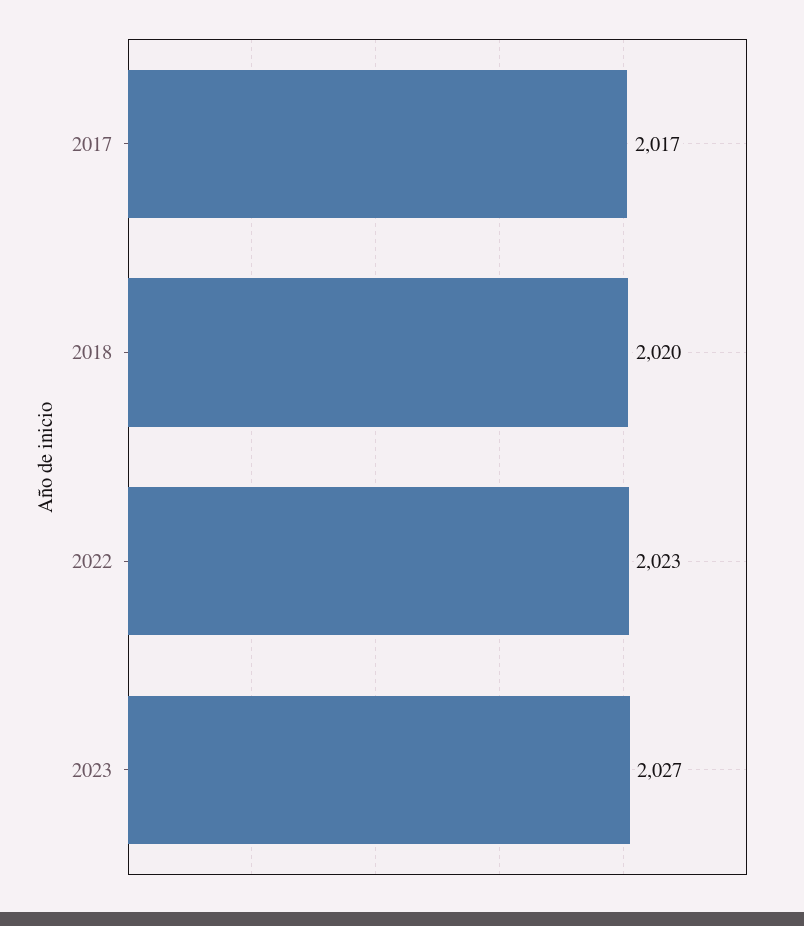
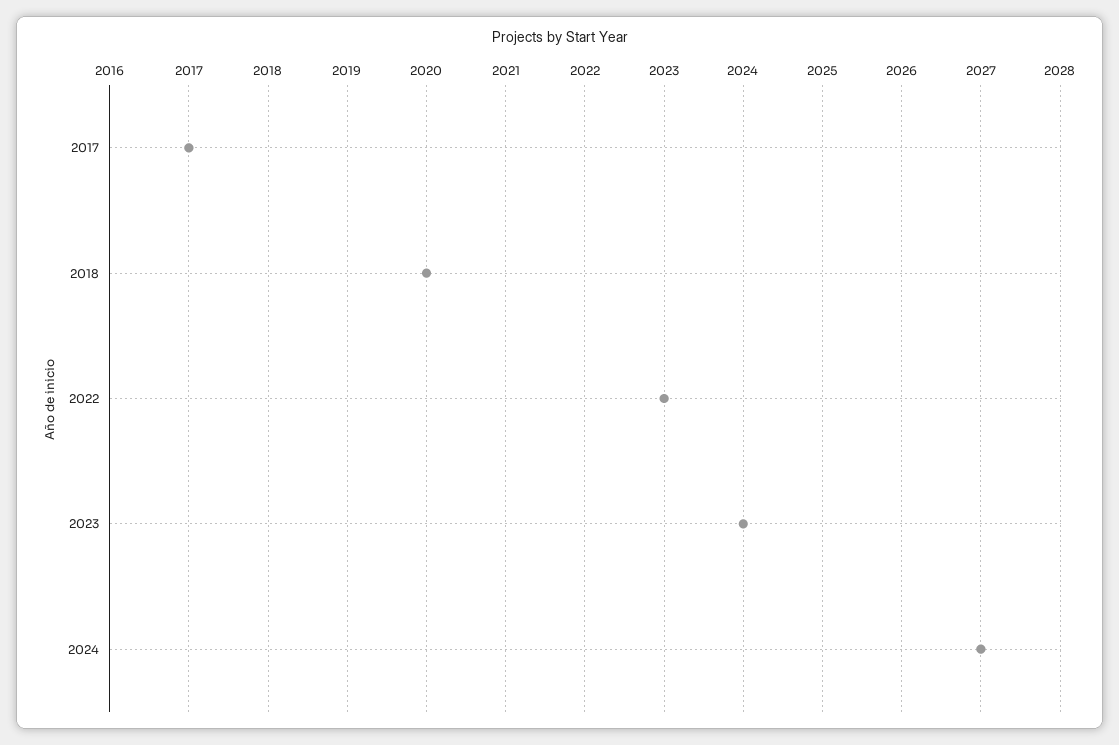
2023: 2027 -> 2024
2024: none -> 2027

